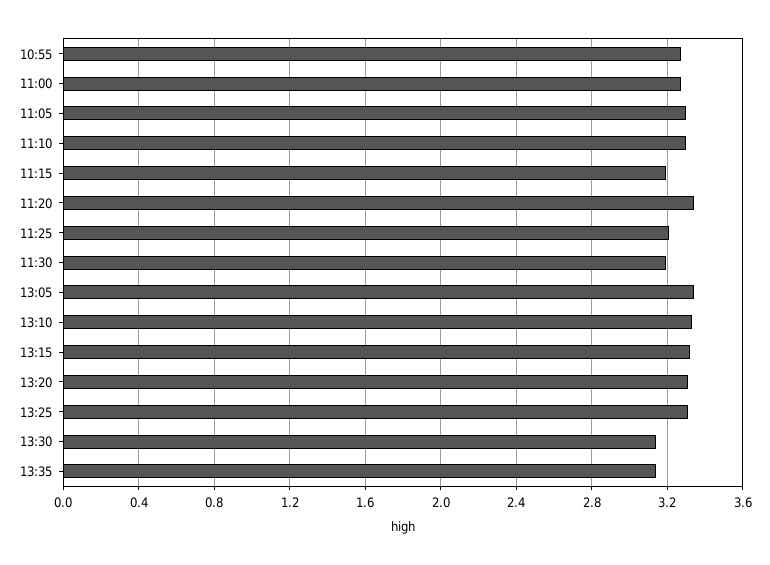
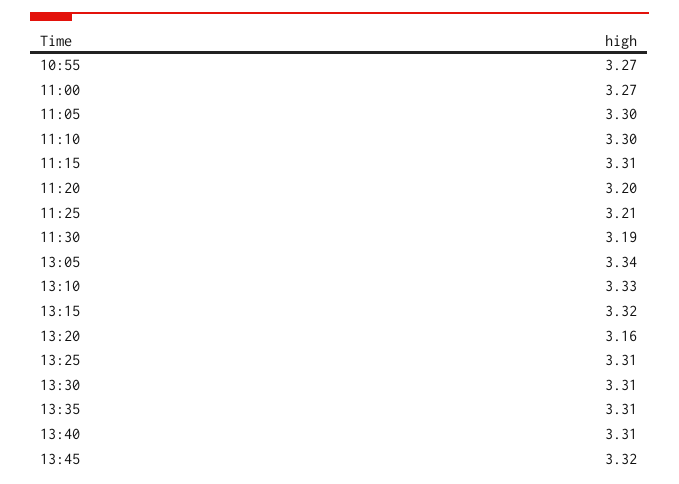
11:15: 3.2 -> 3.31
11:20: 3.35 -> 3.2
13:20: 3.3 -> 3.16
13:30: 3.15 -> 3.31
13:35: 3.15 -> 3.31
13:40: none -> 3.31
13:45: none -> 3.32

